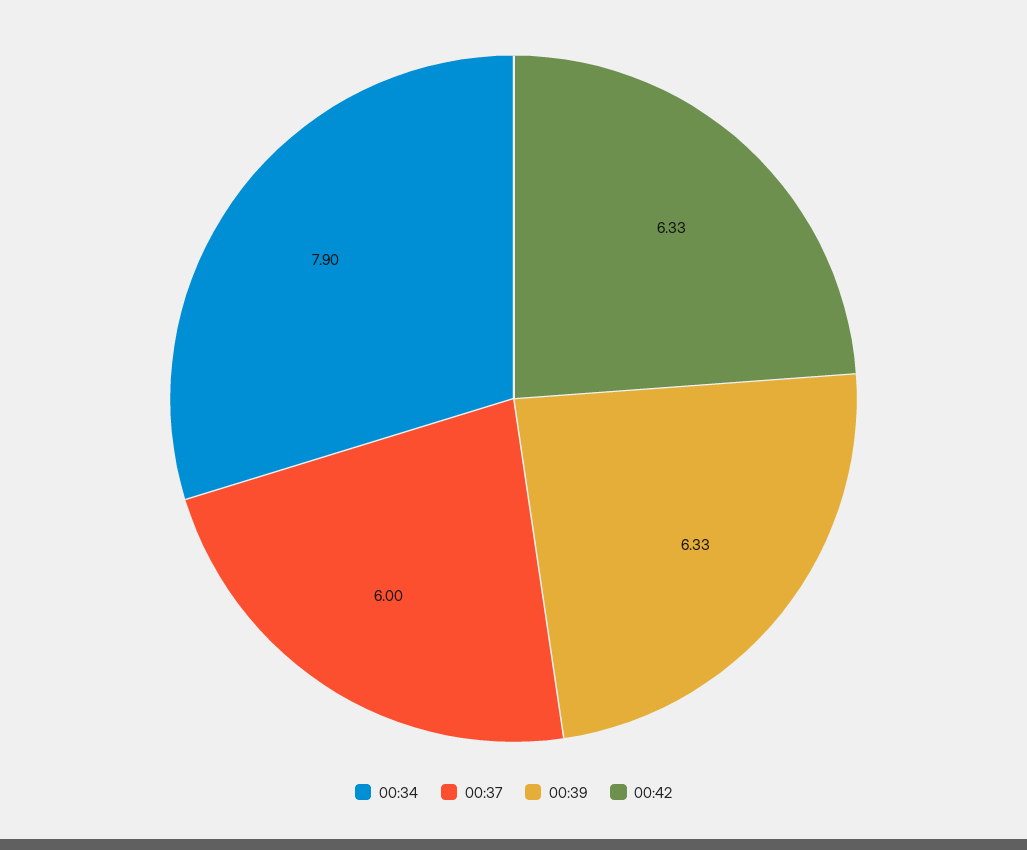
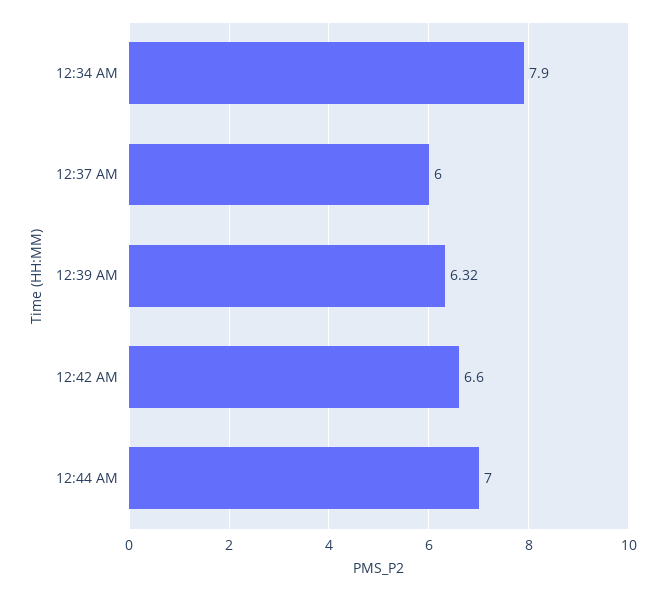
00:39: 6.33 -> 6.32
00:42: 6.33 -> 6.6
12:44 AM: none -> 7

